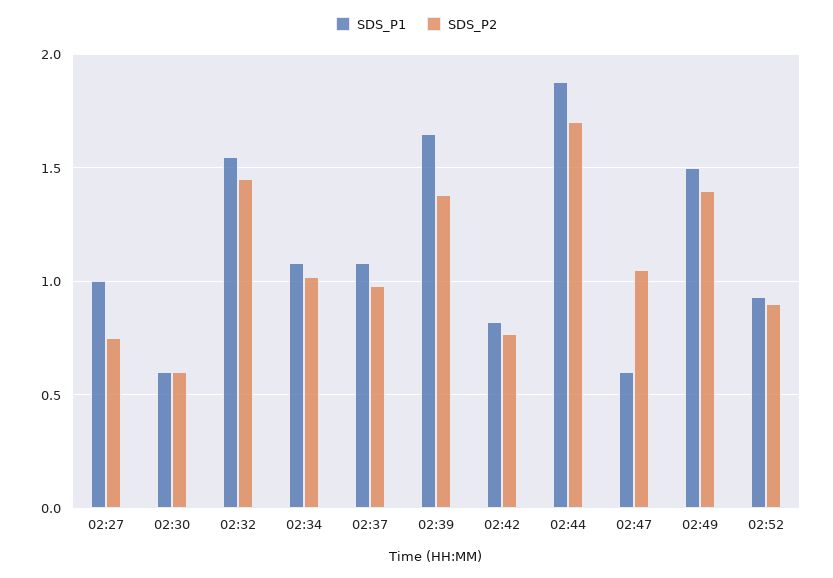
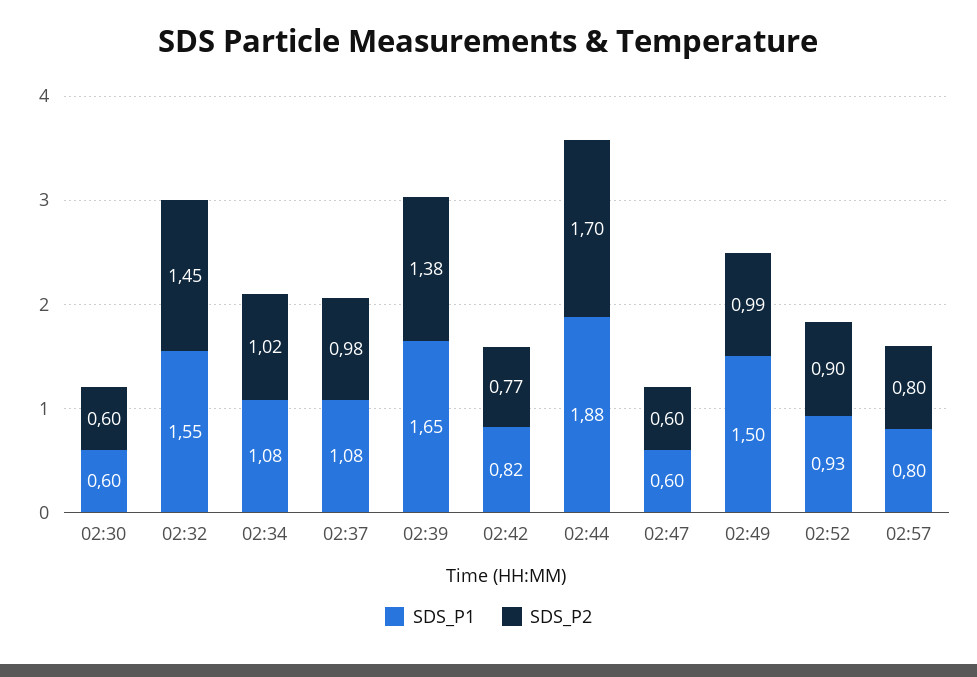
SDS_P1, 02:27: 1 -> none
SDS_P2, 02:27: 0.75 -> none
SDS_P2, 02:47: 1.05 -> 0.6
SDS_P2, 02:49: 1.4 -> 0.99
SDS_P1, 02:57: none -> 0.8
SDS_P2, 02:57: none -> 0.8

